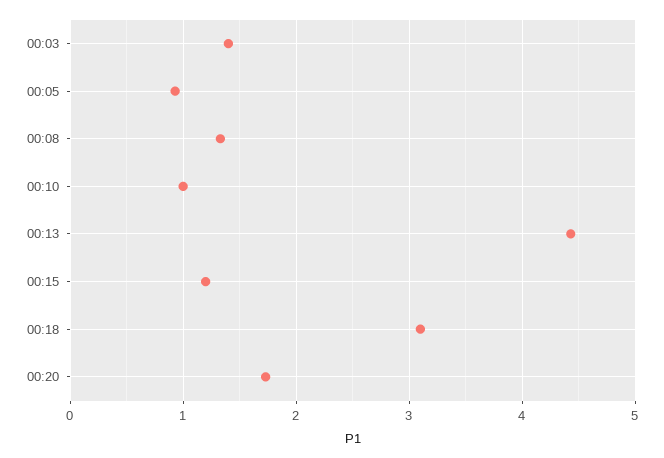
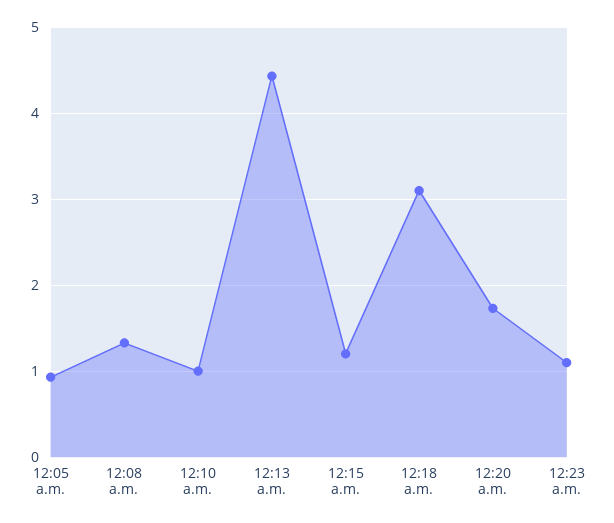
00:03: 1.4 -> none
12:23 a.m.: none -> 1.1

